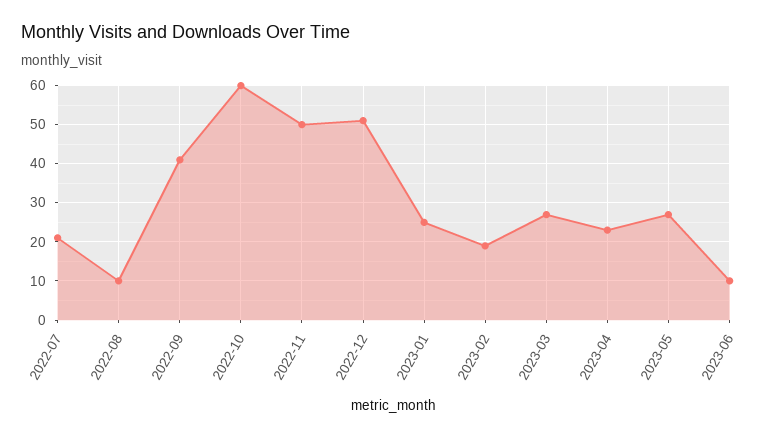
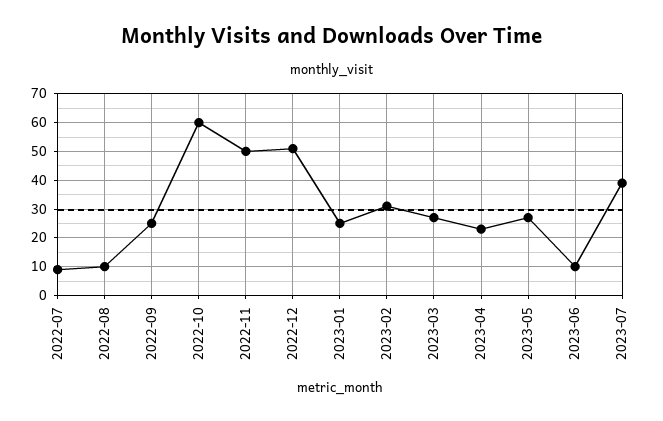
2022-07: 20 -> 10
2022-09: 40 -> 25
2023-02: 20 -> 30
2023-07: none -> 40

